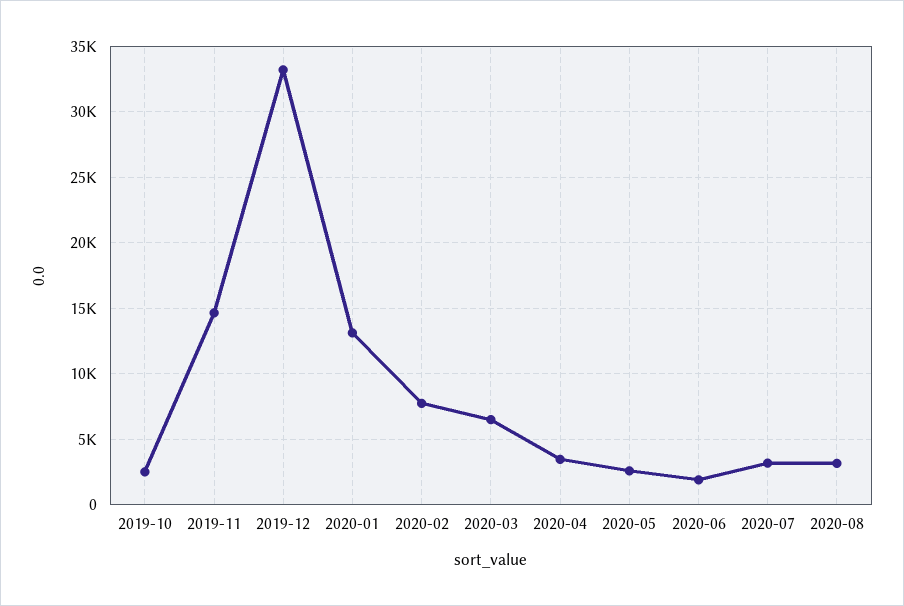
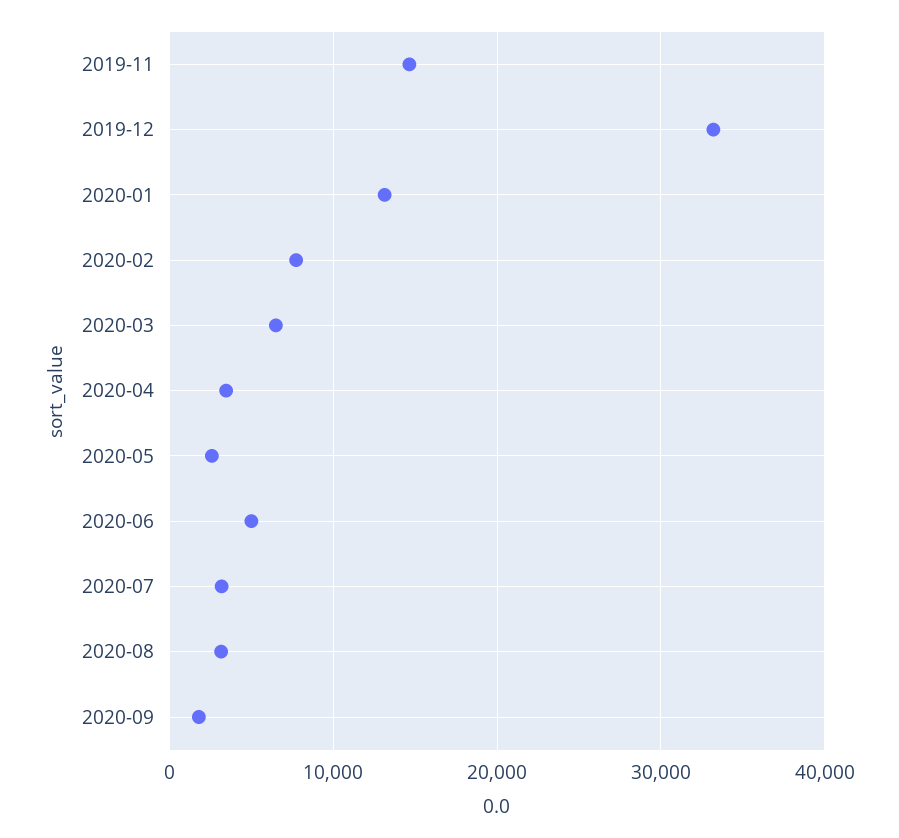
2019-10: 2500 -> none
2020-06: 2000 -> 5000
2020-09: none -> 2000

